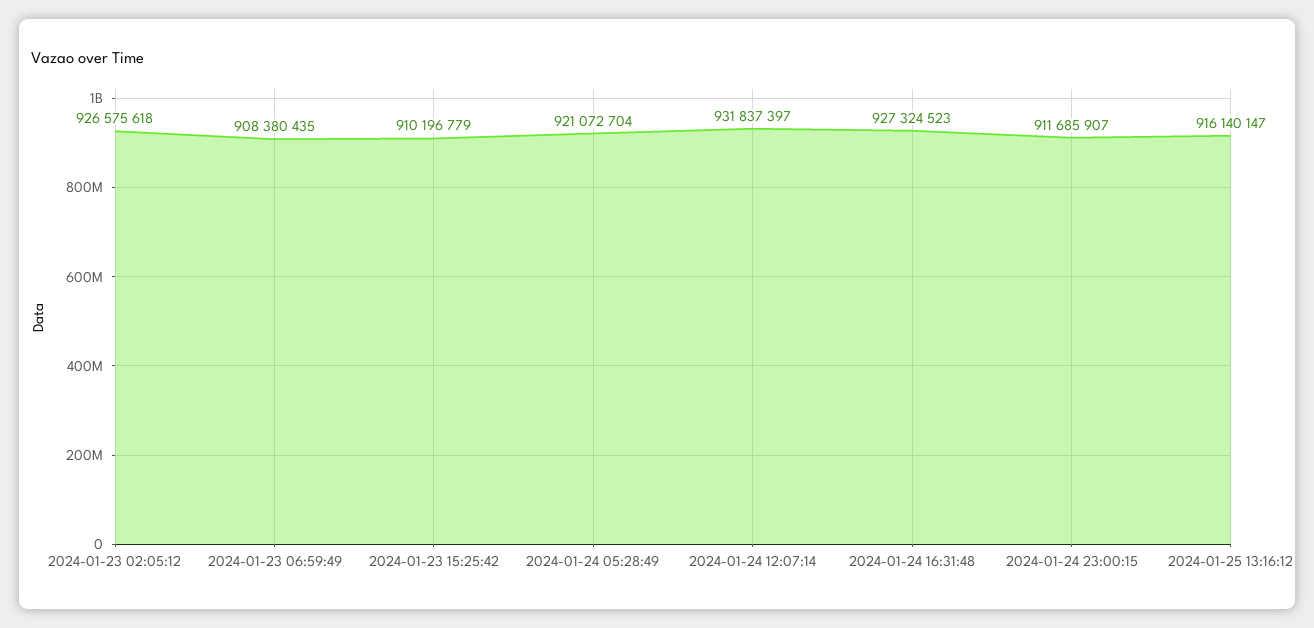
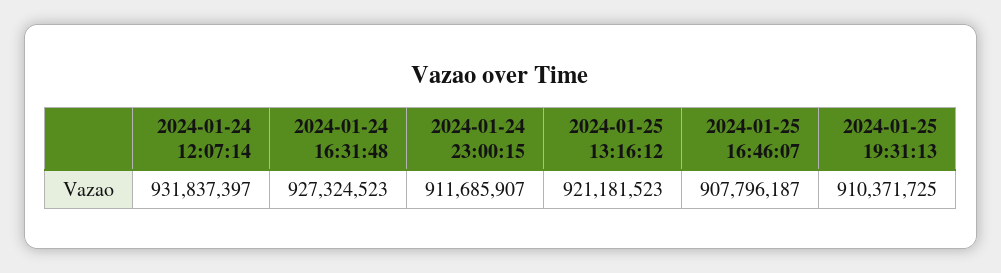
2024-01-23 02:05:12: 926575618 -> none
2024-01-23 06:59:49: 908380435 -> none
2024-01-23 15:25:42: 910196779 -> none
2024-01-24 05:28:49: 921072704 -> none
2024-01-25 13:16:12: 916140147 -> 921181523
2024-01-25 16:46:07: none -> 907796187
2024-01-25 19:31:13: none -> 910371725

